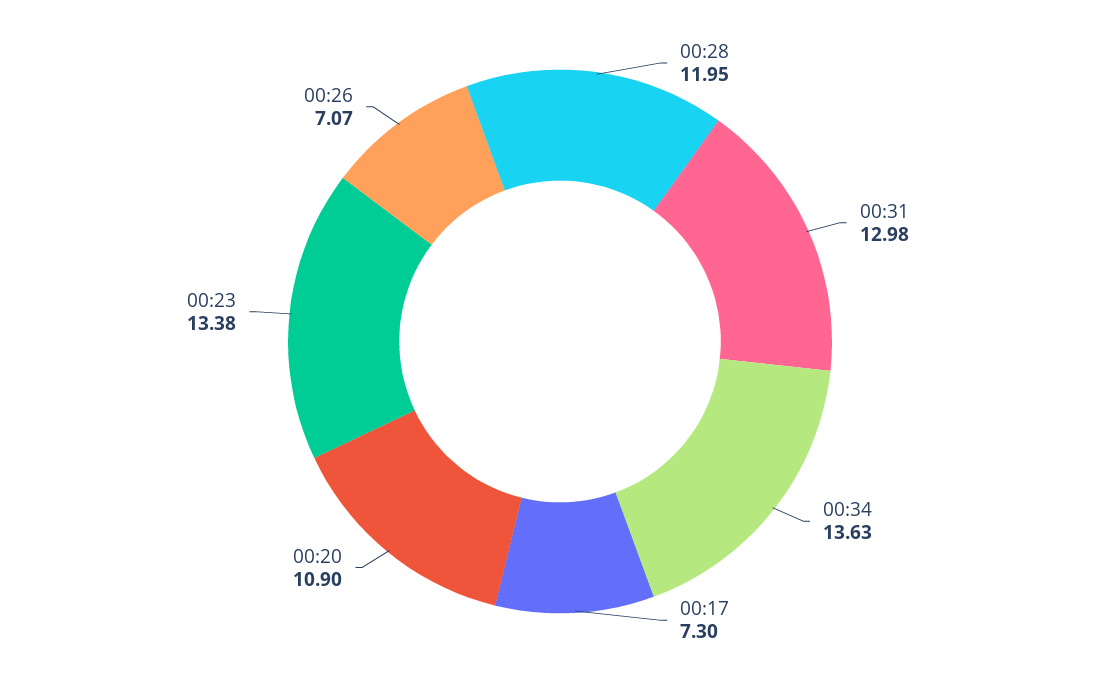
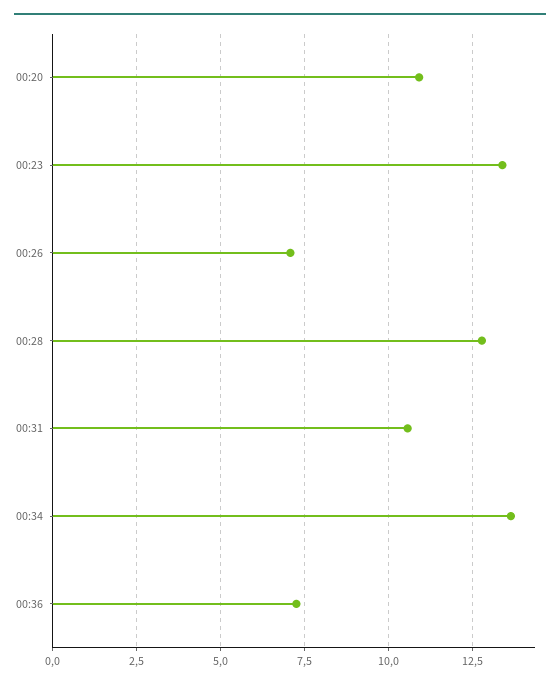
00:28: 11.95 -> 12.75
00:31: 12.98 -> 10.5
00:17: 7.3 -> none
00:36: none -> 7.25

